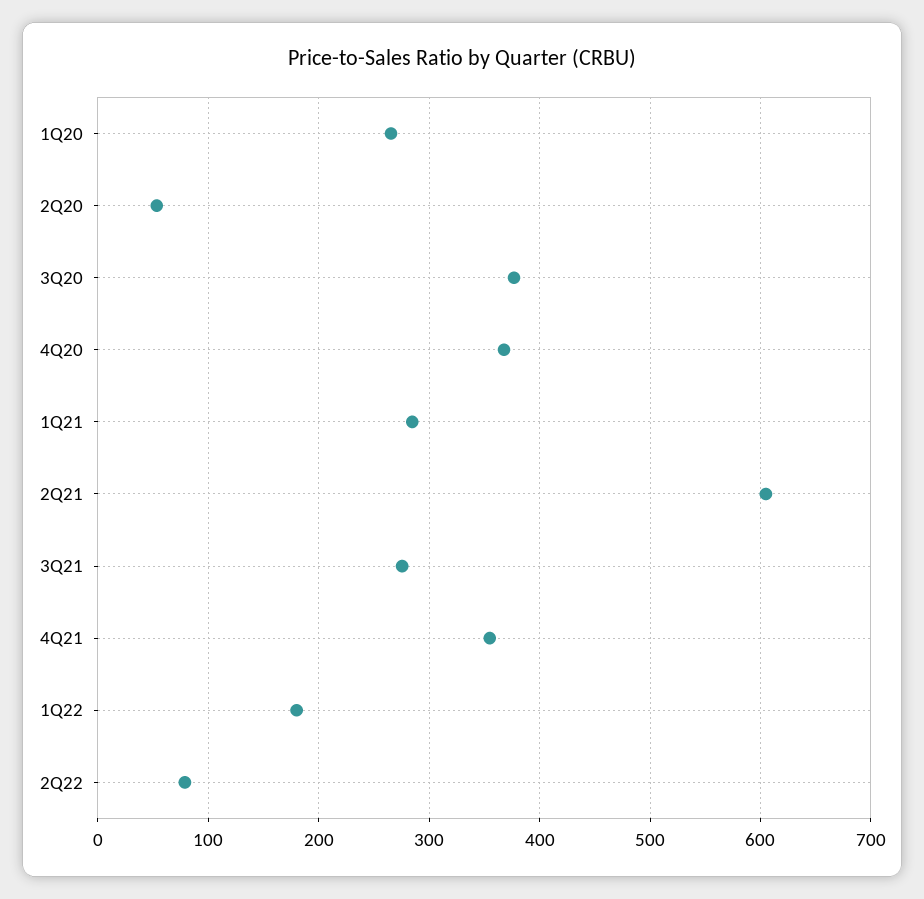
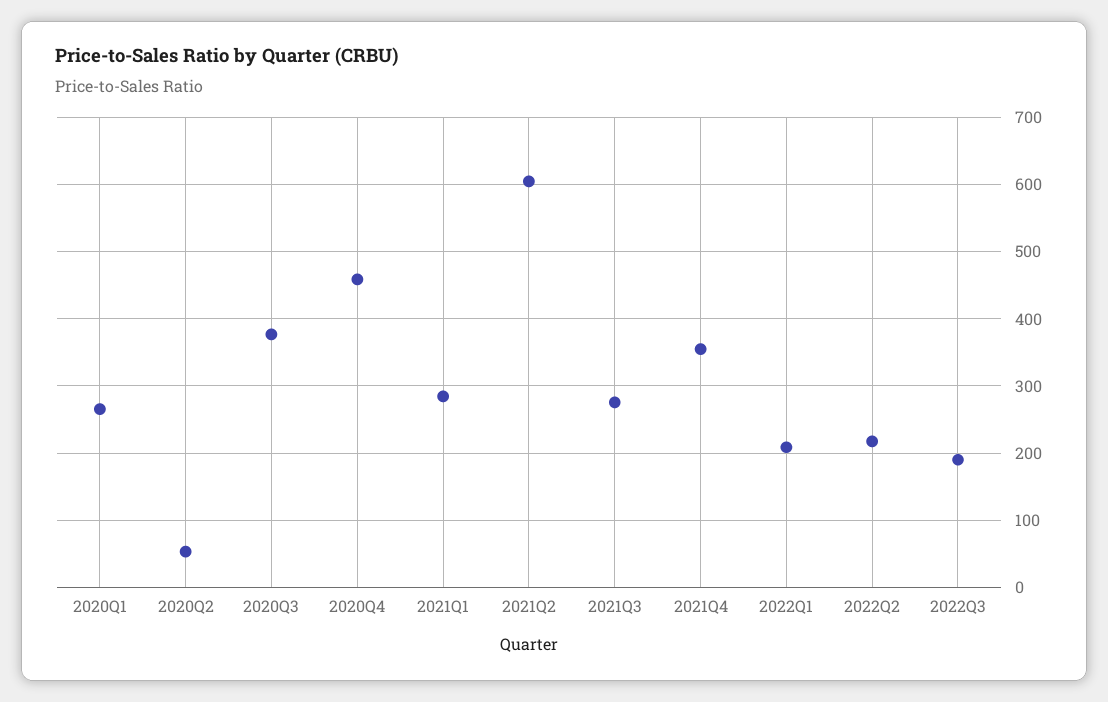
4Q20: 370 -> 460
1Q22: 180 -> 210
2Q22: 80 -> 220
2022Q3: none -> 190

